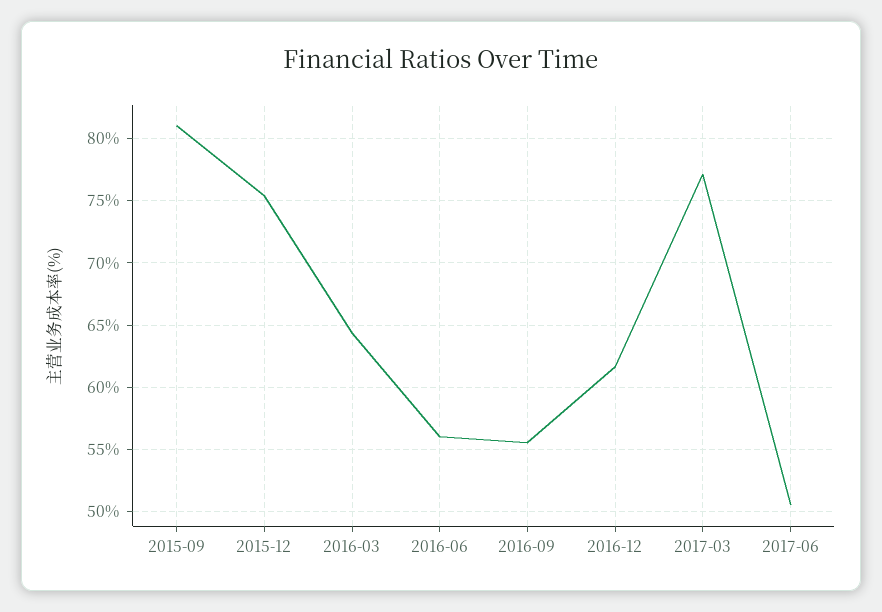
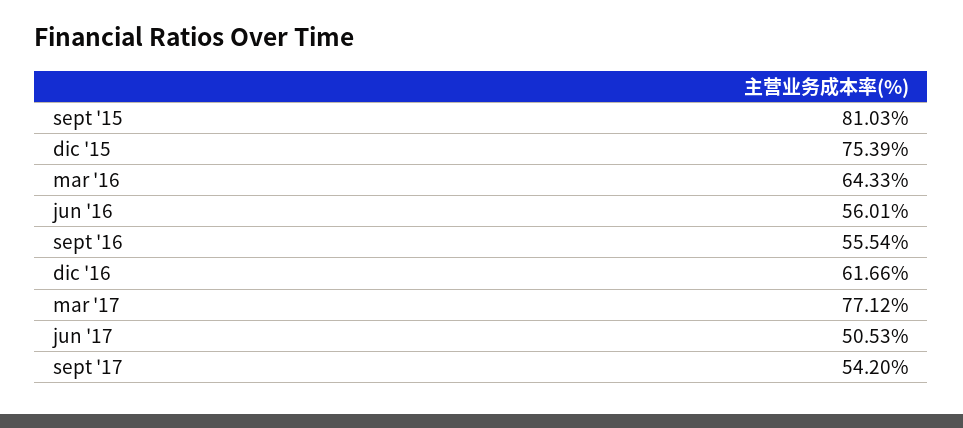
sept '17: none -> 54.2

